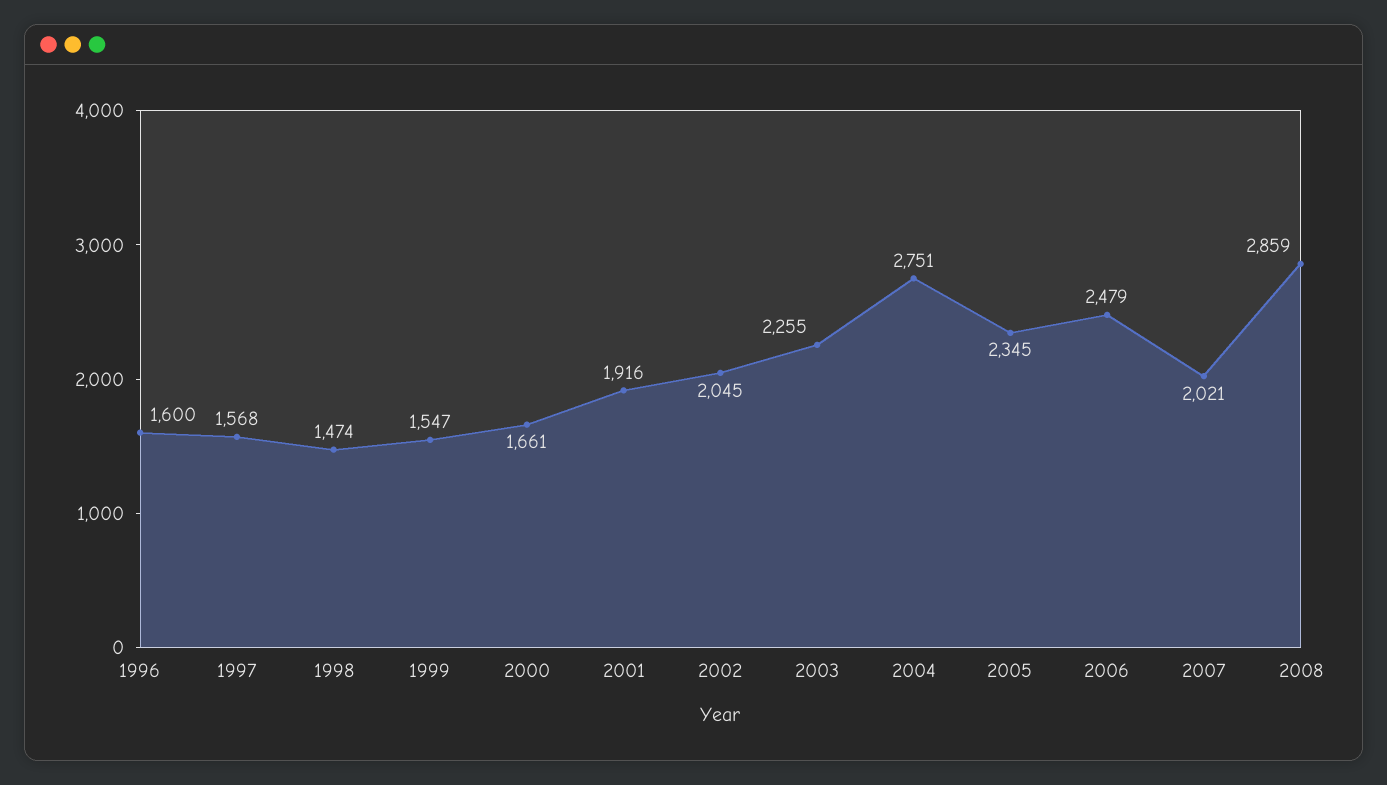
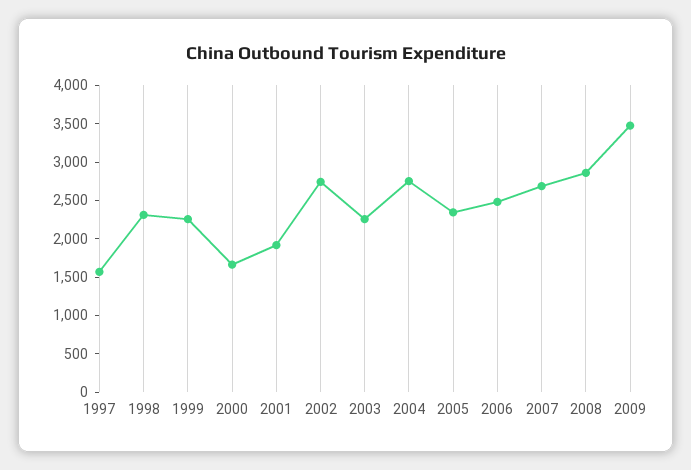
1996: 1600 -> none
1998: 1474 -> 2250
1999: 1547 -> 2250
2002: 2045 -> 2750
2007: 2021 -> 2750
2009: none -> 3500

